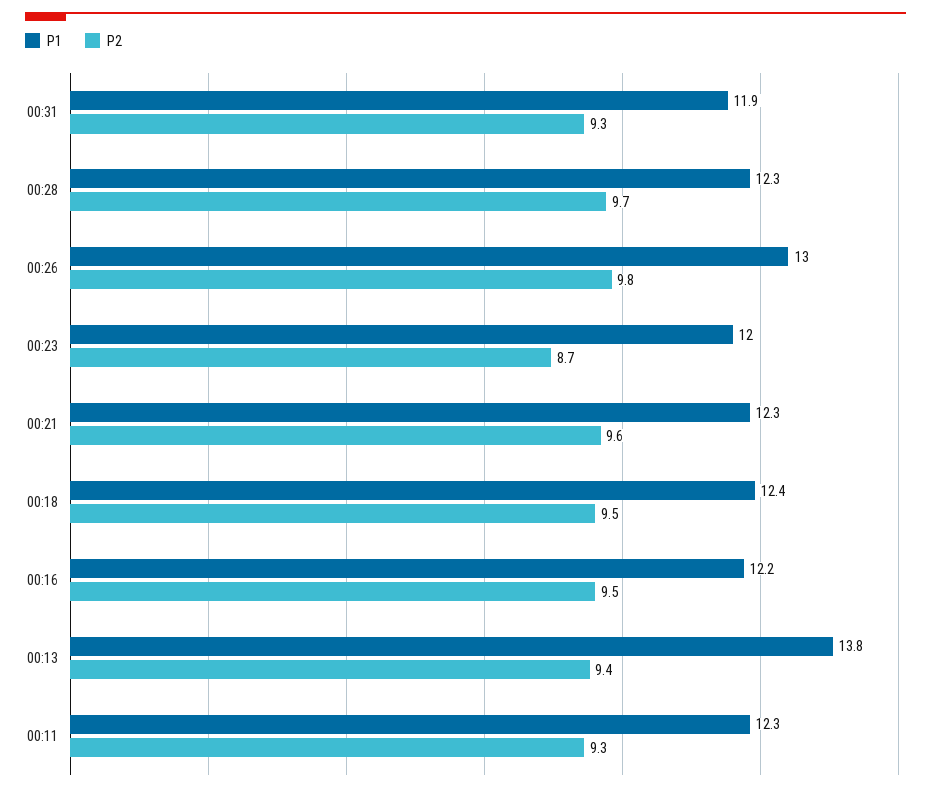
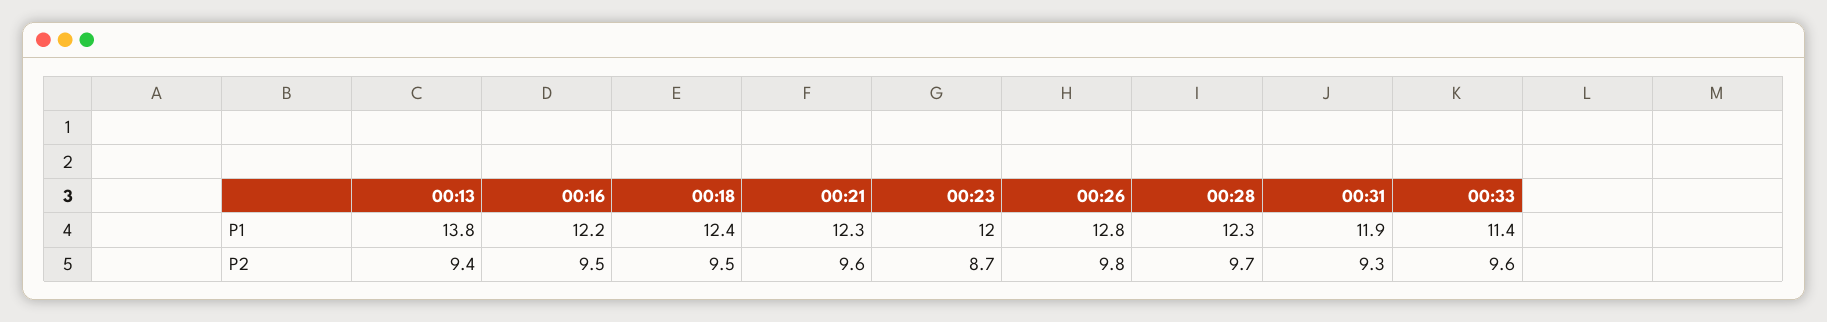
P1, 00:26: 13 -> 12.8
P1, 00:11: 12.3 -> none
P2, 00:11: 9.3 -> none
P1, 00:33: none -> 11.4
P2, 00:33: none -> 9.6

